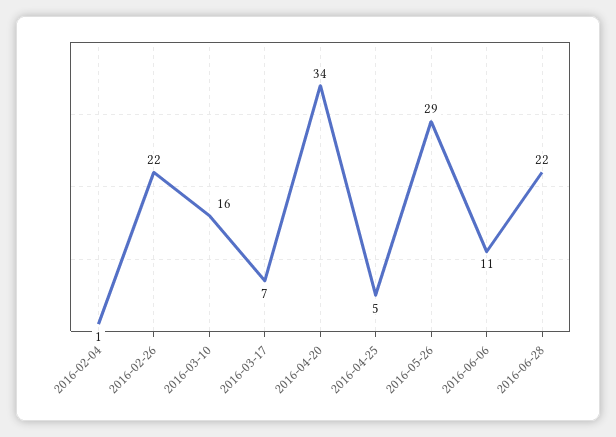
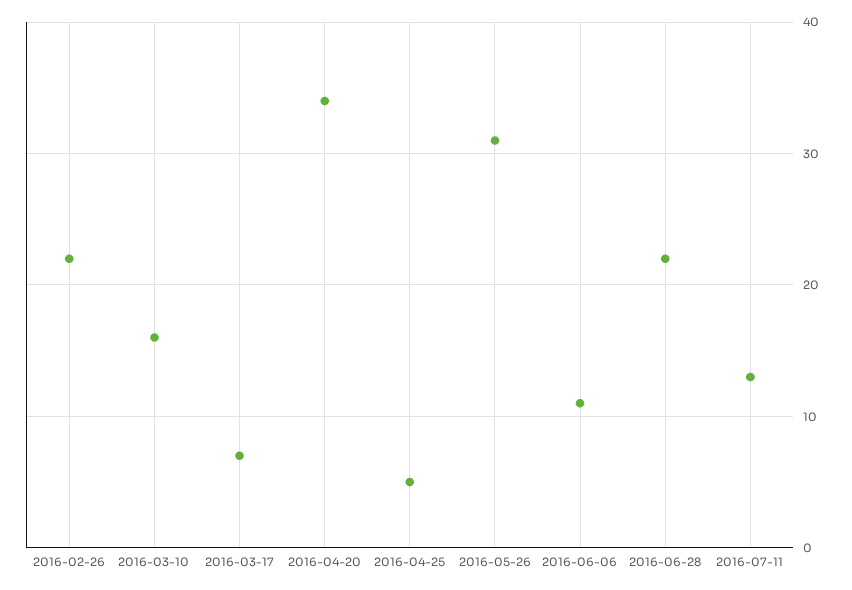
2016-02-04: 1 -> none
2016-05-26: 29 -> 31
2016-07-11: none -> 13

